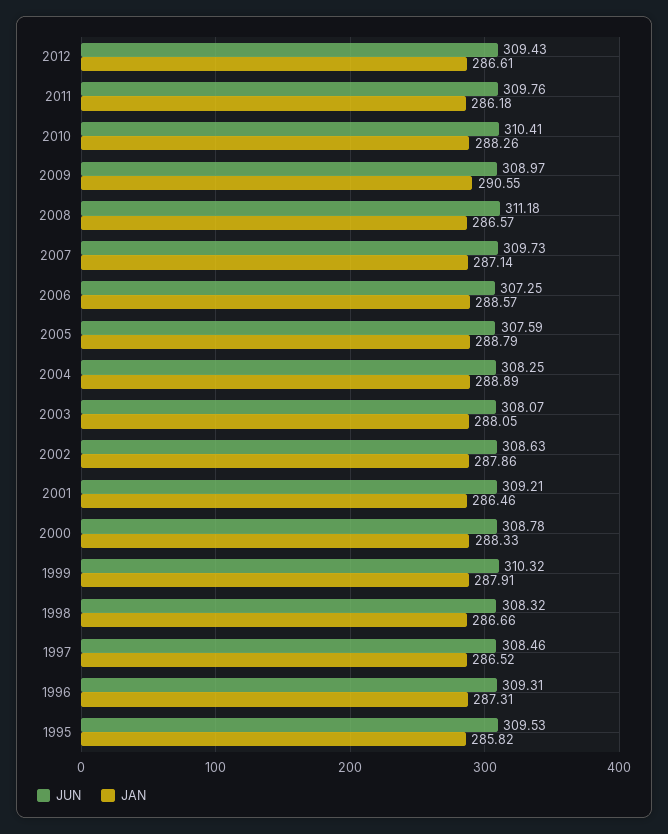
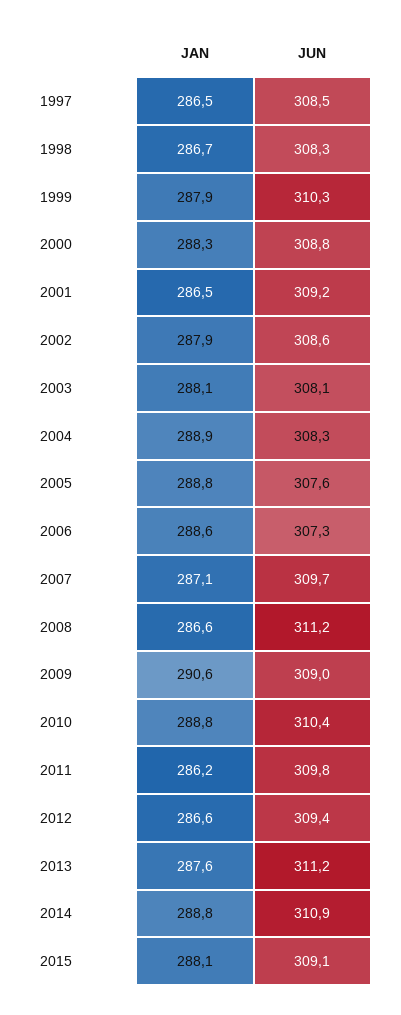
JAN, 2010: 288.26 -> 288.8
JUN, 1996: 309.31 -> none
JAN, 1996: 287.31 -> none
JUN, 1995: 309.53 -> none
JAN, 1995: 285.82 -> none
JAN, 2013: none -> 287.6
JUN, 2013: none -> 311.2
JAN, 2014: none -> 288.8
JUN, 2014: none -> 310.9
JAN, 2015: none -> 288.1
JUN, 2015: none -> 309.1

